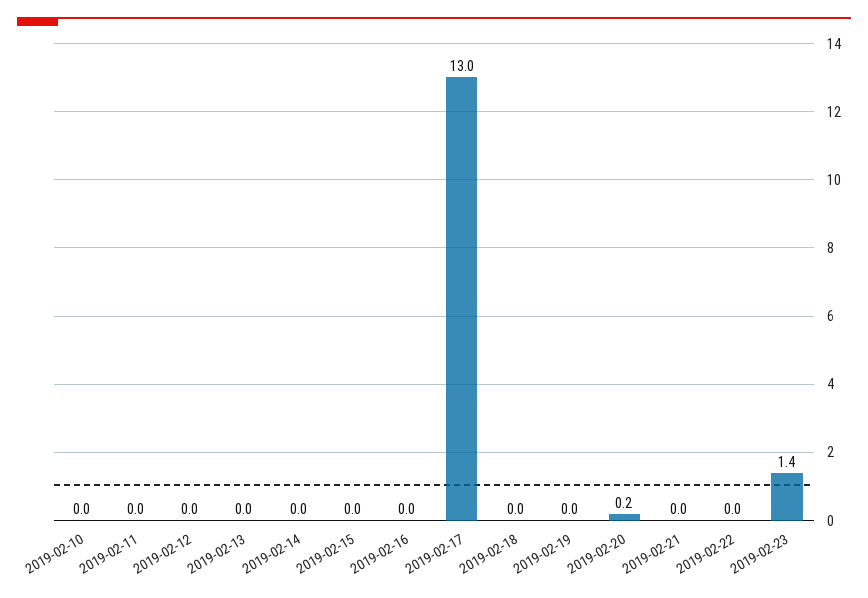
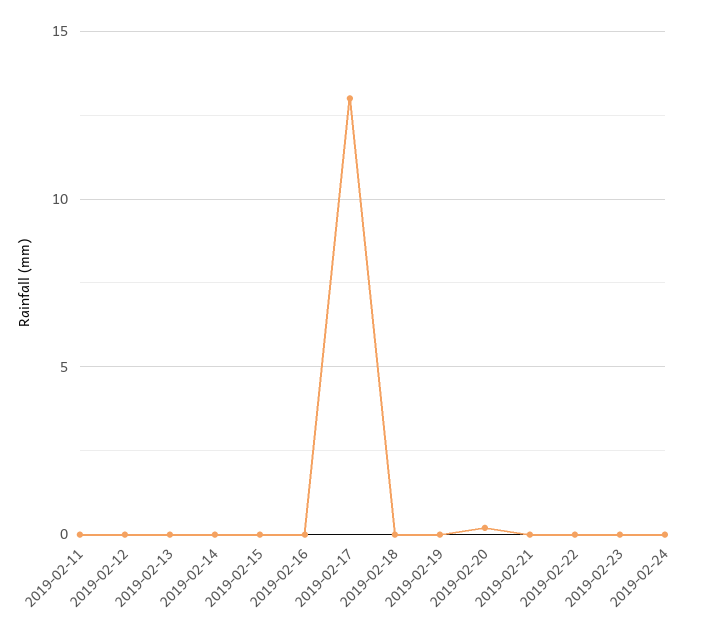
2019-02-10: 0 -> none
2019-02-23: 1.4 -> 0
2019-02-24: none -> 0

